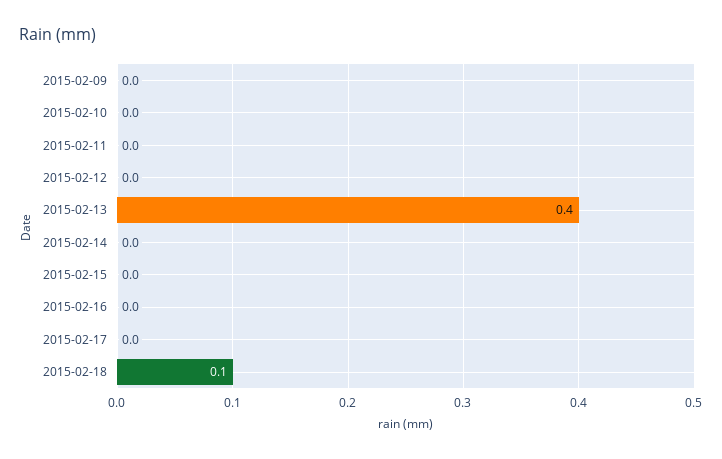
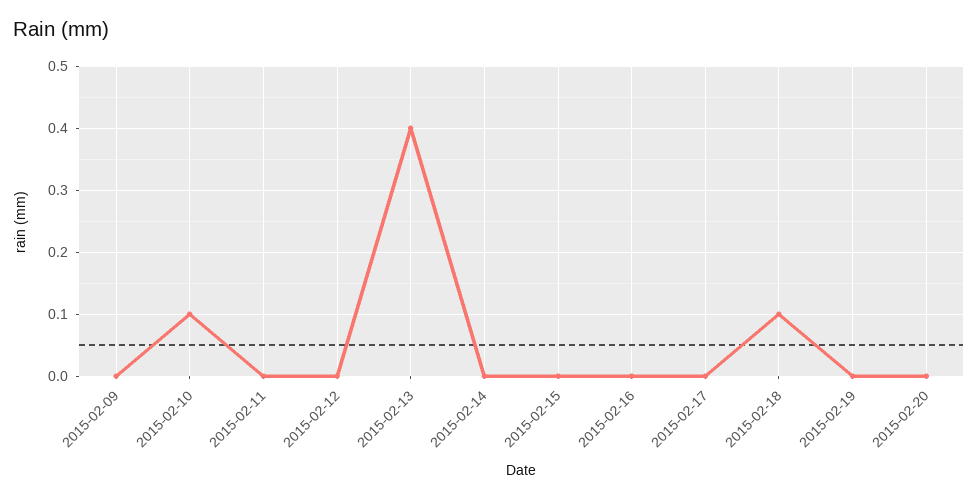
2015-02-10: 0 -> 0.1
2015-02-19: none -> 0
2015-02-20: none -> 0

